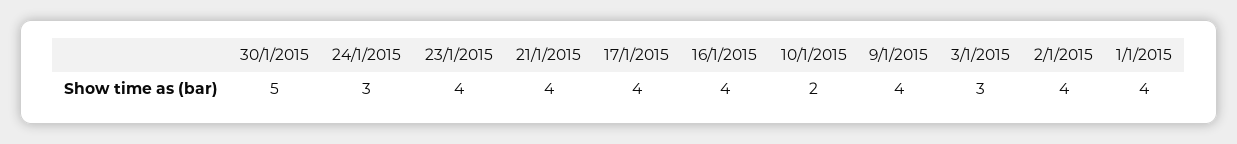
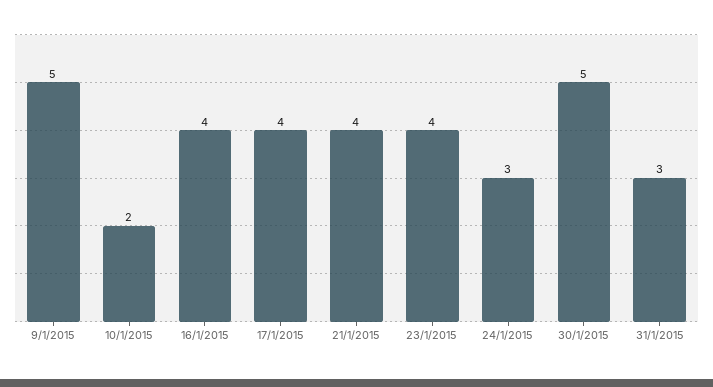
9/1/2015: 4 -> 5
3/1/2015: 3 -> none
2/1/2015: 4 -> none
1/1/2015: 4 -> none
31/1/2015: none -> 3

